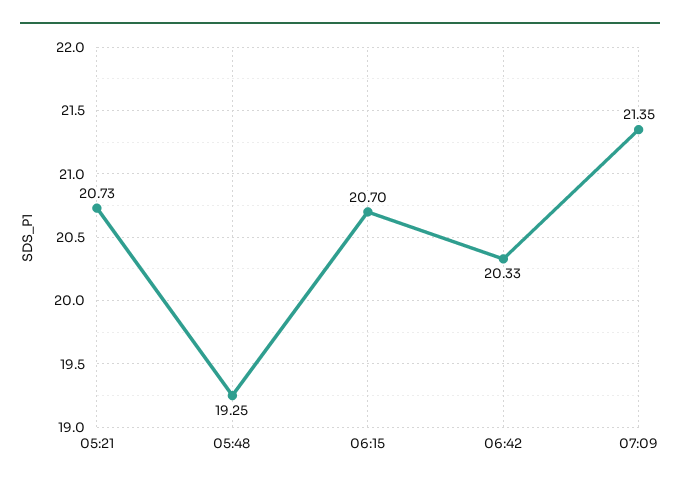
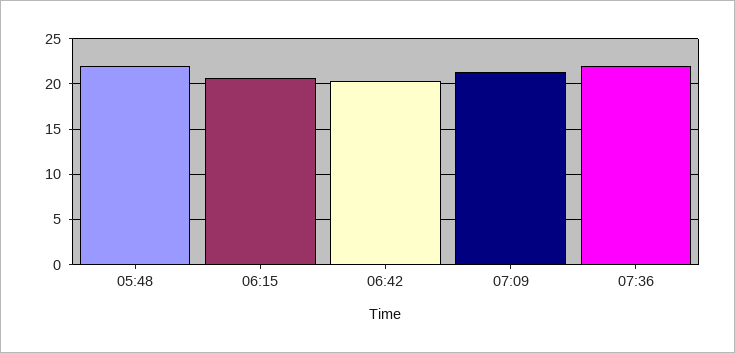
05:21: 20.73 -> none
05:48: 19.25 -> 22
07:36: none -> 22

